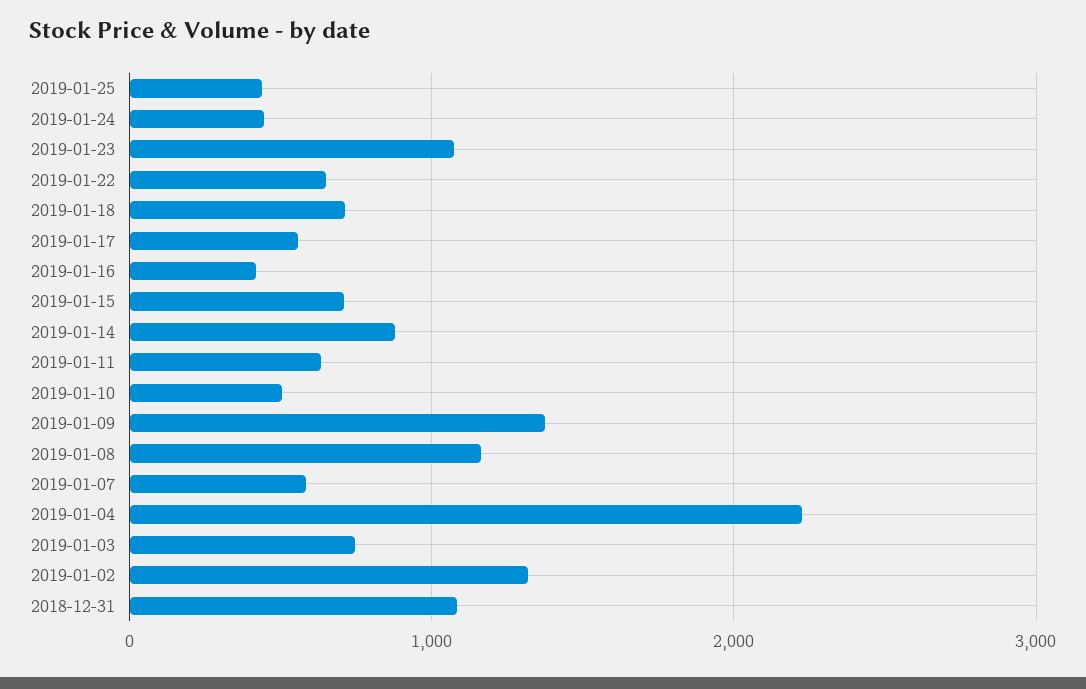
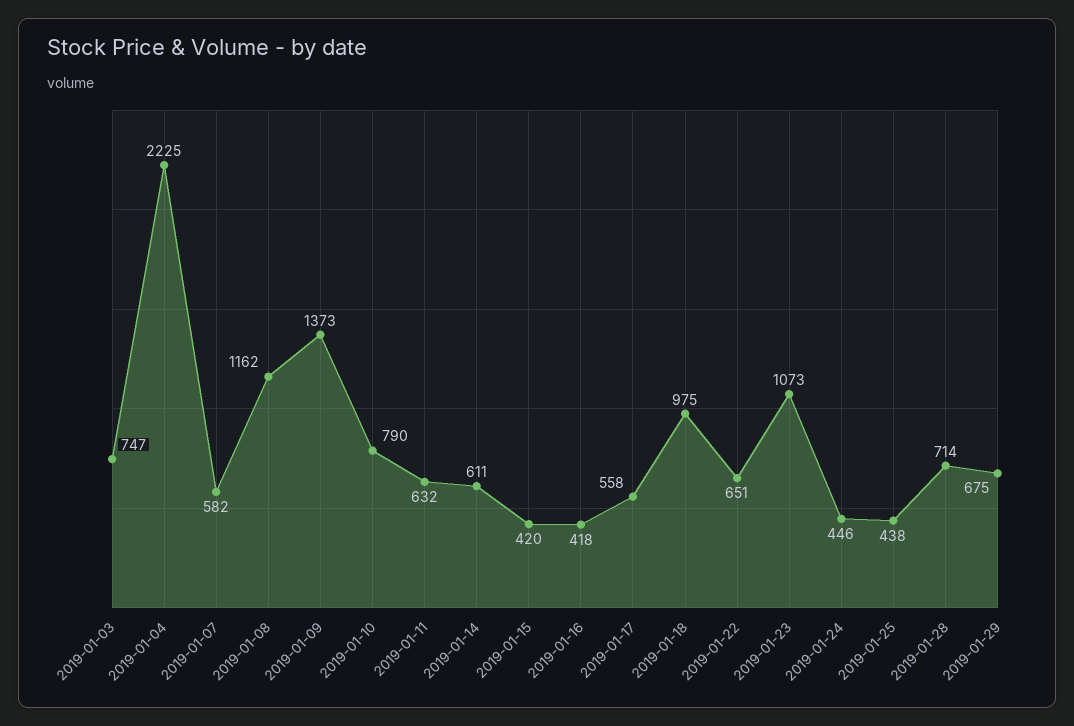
2019-01-18: 700 -> 975
2019-01-15: 700 -> 420
2019-01-14: 900 -> 611
2019-01-10: 500 -> 790
2019-01-02: 1300 -> none
2018-12-31: 1100 -> none
2019-01-28: none -> 714
2019-01-29: none -> 675

